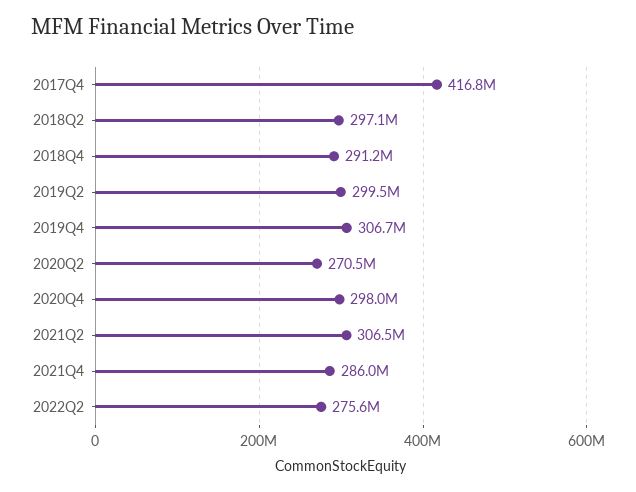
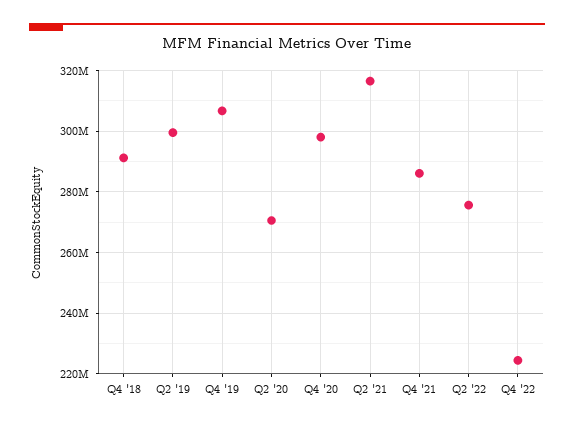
2017Q4: 416800000 -> none
2018Q2: 297100000 -> none
2021Q2: 306500000 -> 316000000
Q4 '22: none -> 224000000

